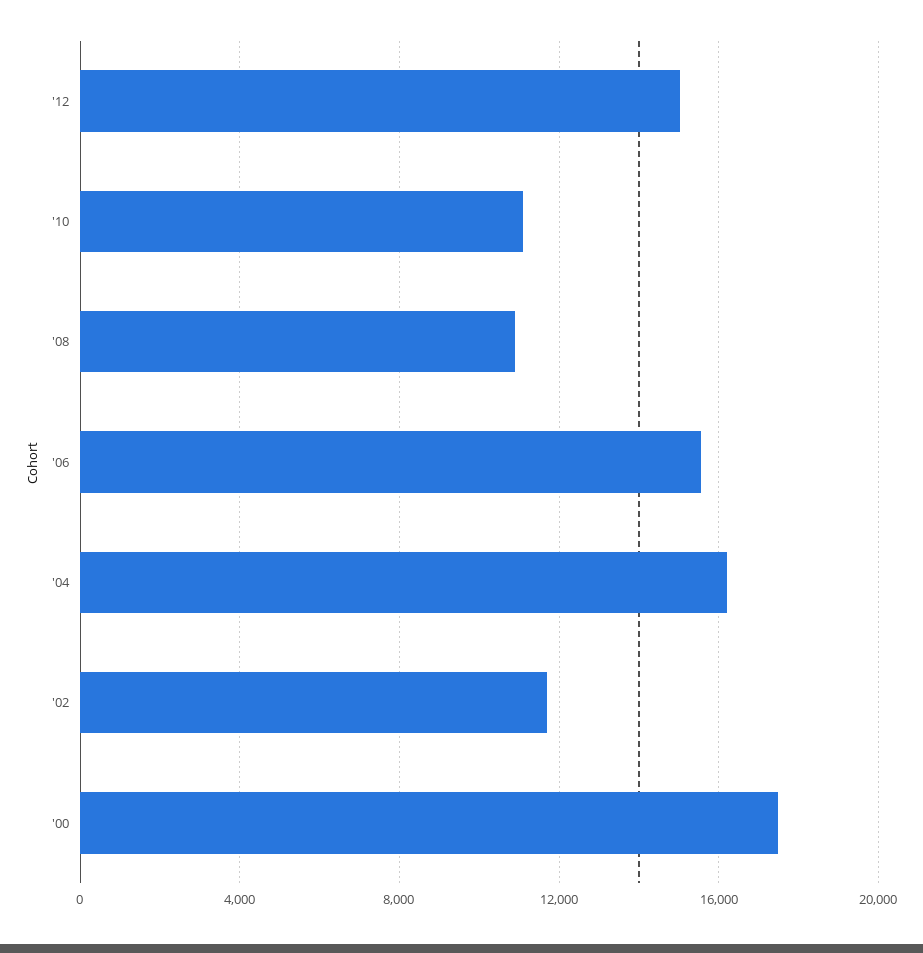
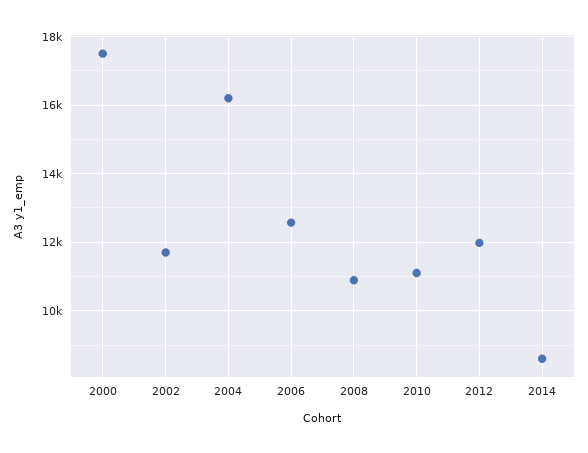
'12: 15000 -> 12000
'06: 15500 -> 12600
2014: none -> 8600

